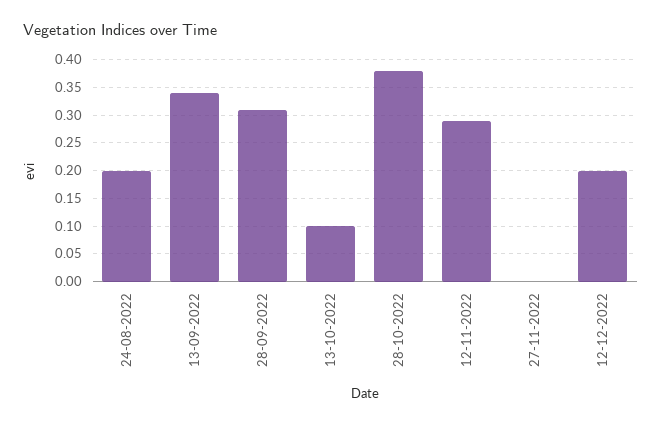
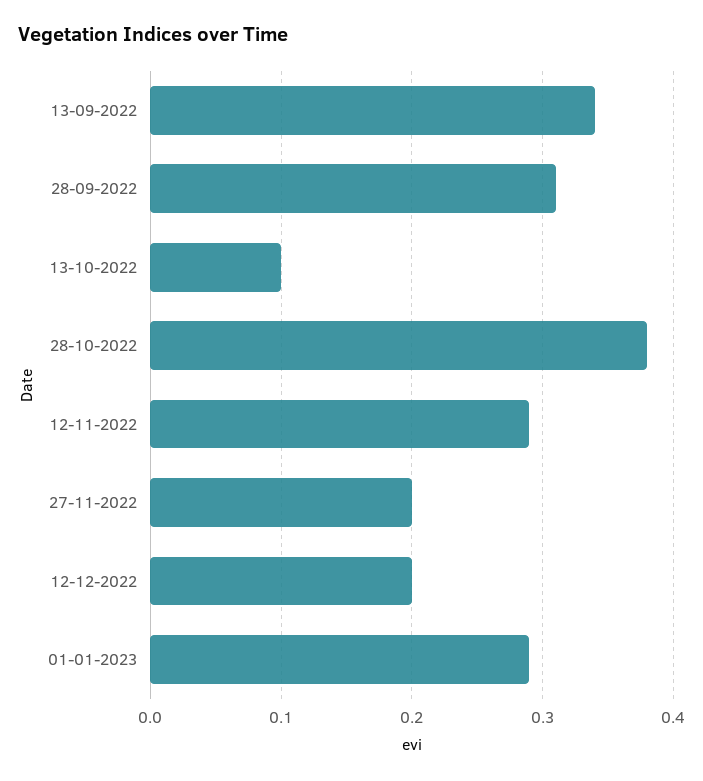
24-08-2022: 0.2 -> none
27-11-2022: 0 -> 0.2
01-01-2023: none -> 0.29

